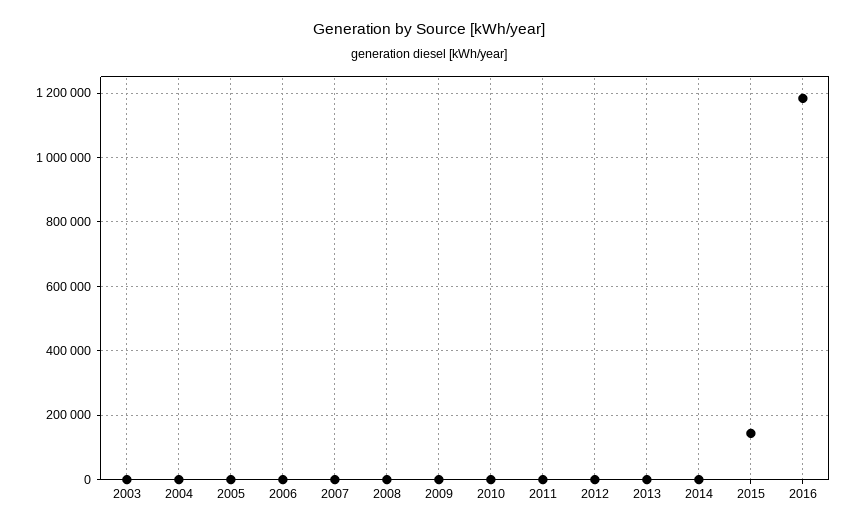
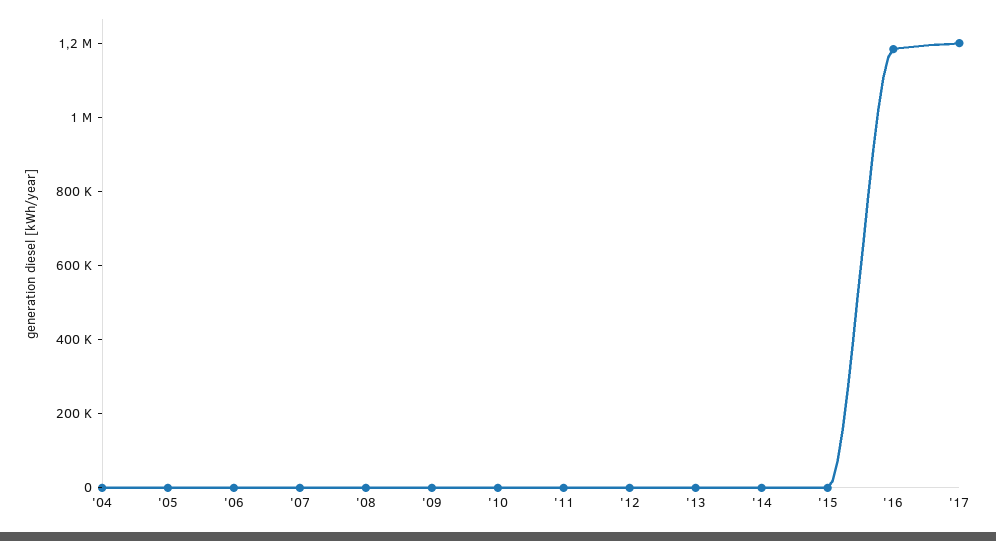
2003: 0 -> none
2015: 140000 -> 0
'17: none -> 1200000

